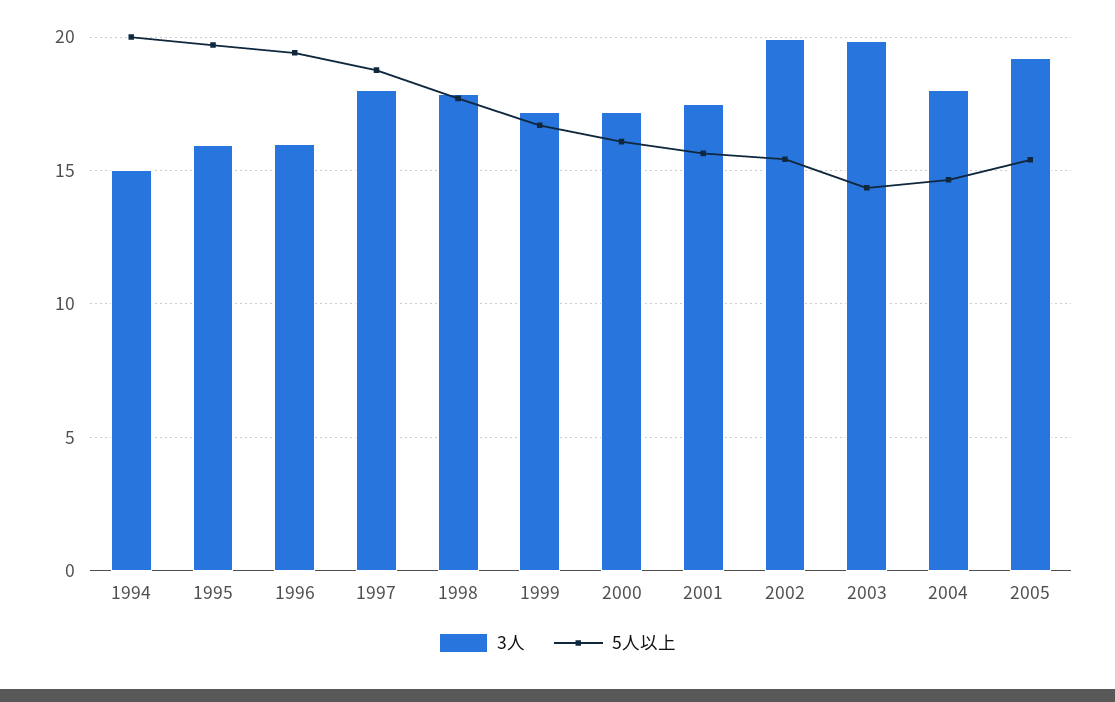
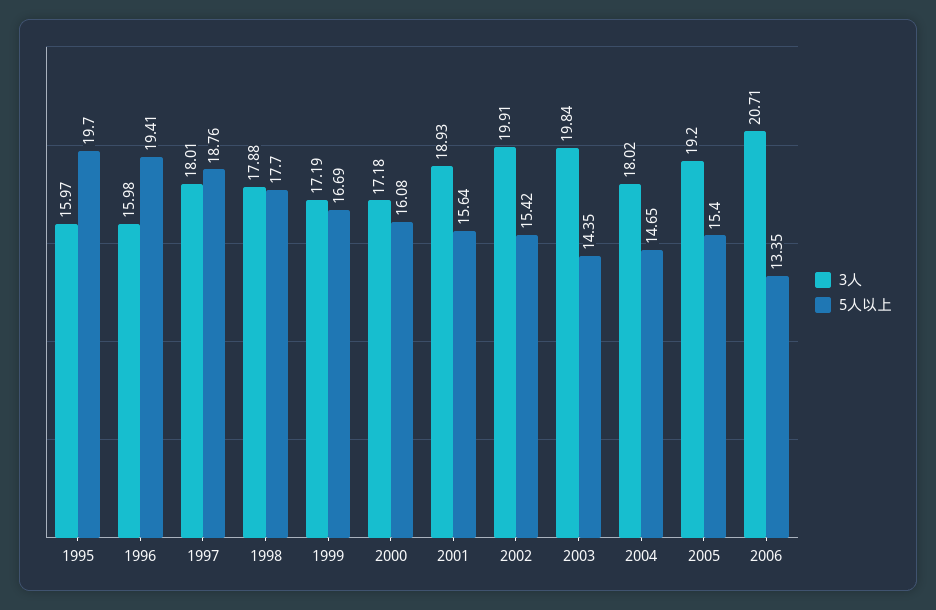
3人, 1994: 15 -> none
5人以上, 1994: 20 -> none
3人, 2001: 17.5 -> 18.93
3人, 2006: none -> 20.71
5人以上, 2006: none -> 13.35

